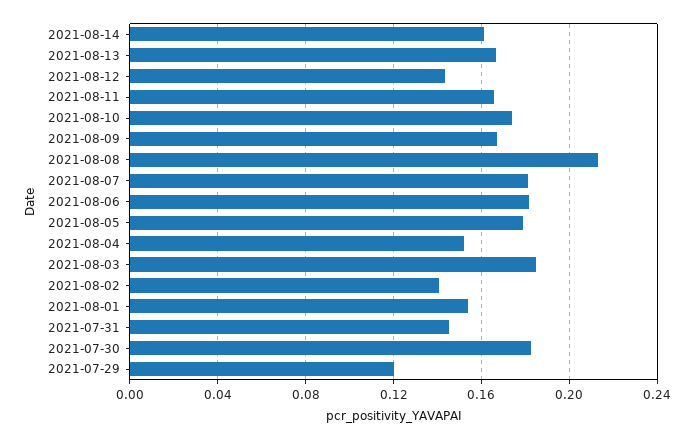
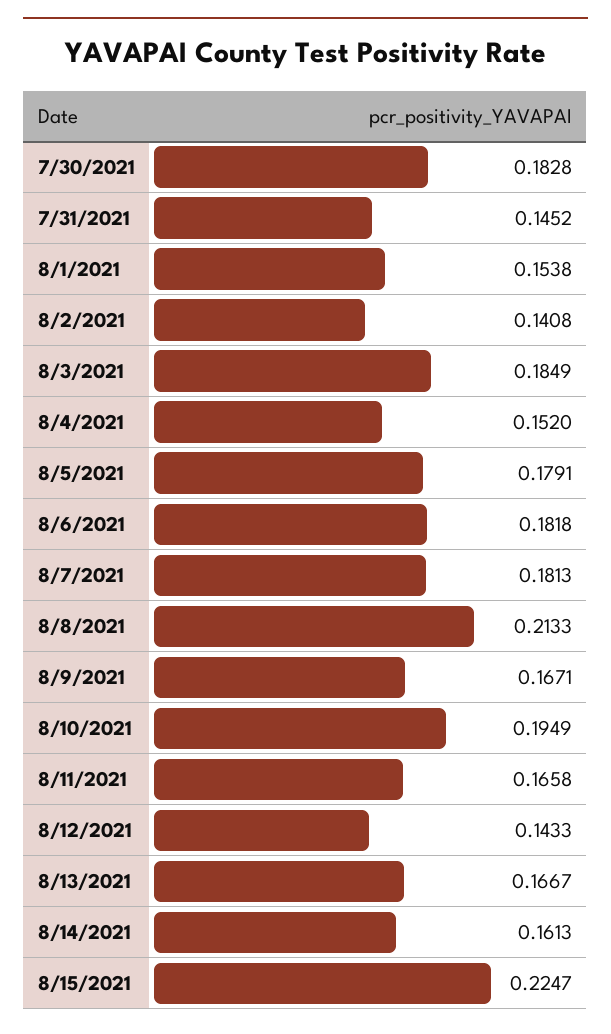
2021-08-10: 0.175 -> 0.1949
2021-07-29: 0.12 -> none
8/15/2021: none -> 0.2247

